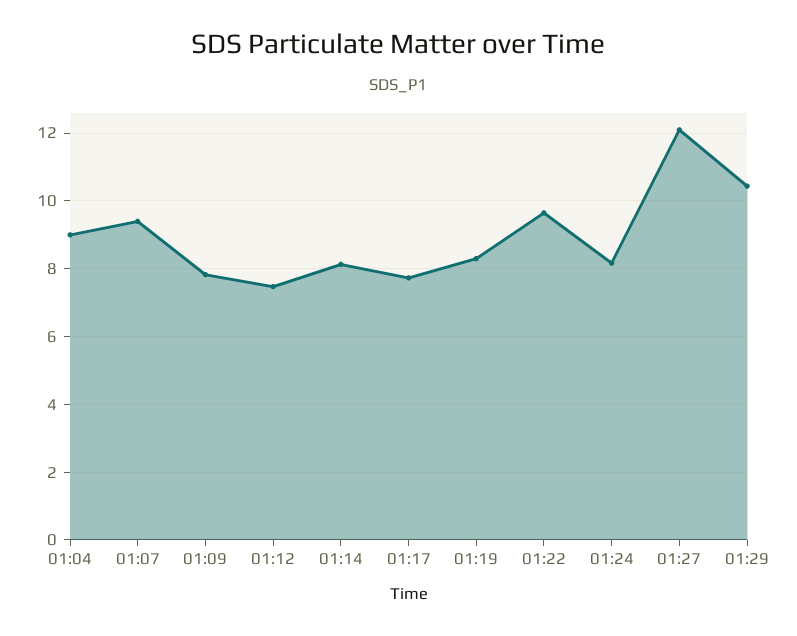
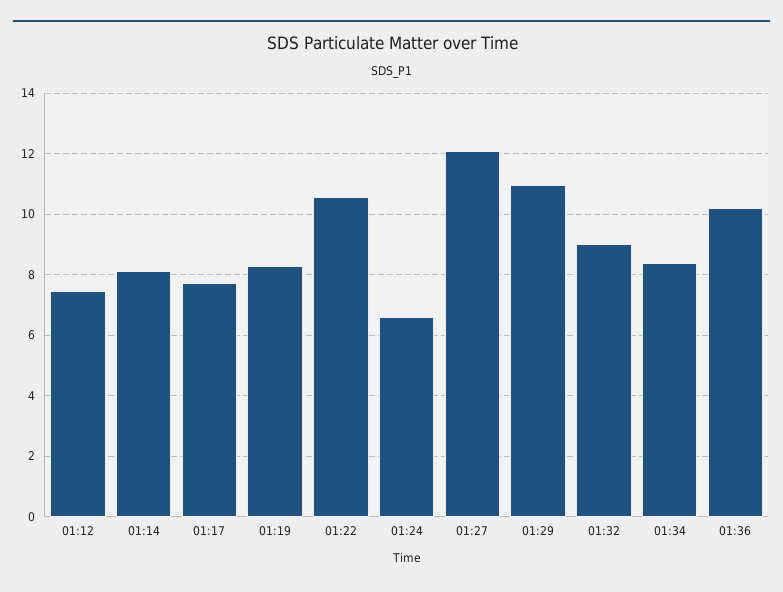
01:04: 9 -> none
01:07: 9.4 -> none
01:09: 7.8 -> none
01:22: 9.6 -> 10.6
01:24: 8.2 -> 6.6
01:29: 10.4 -> 11
01:32: none -> 9
01:34: none -> 8.4
01:36: none -> 10.2

